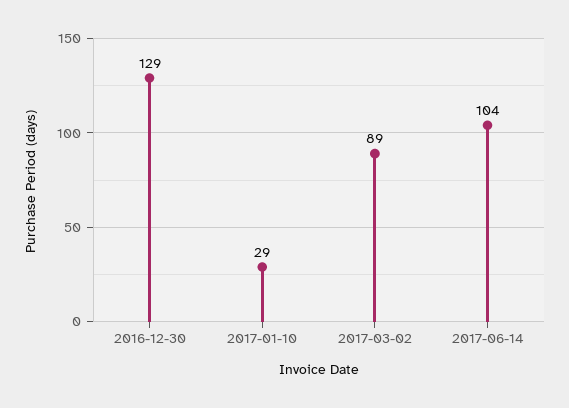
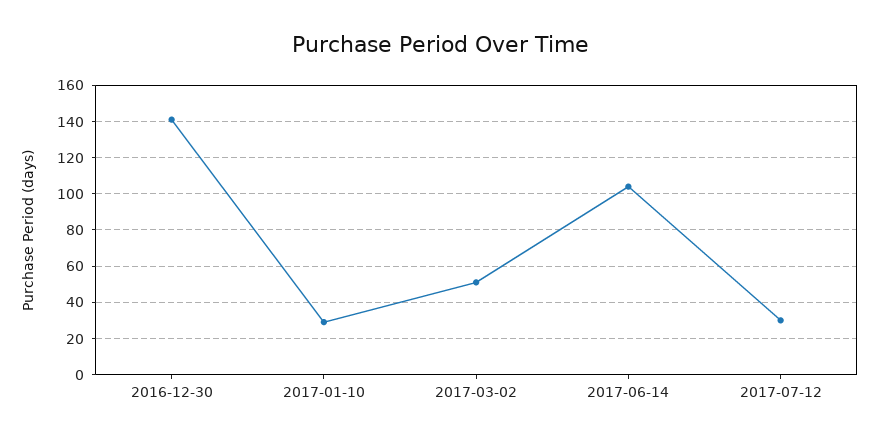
2016-12-30: 129 -> 140
2017-03-02: 89 -> 50
2017-07-12: none -> 30

